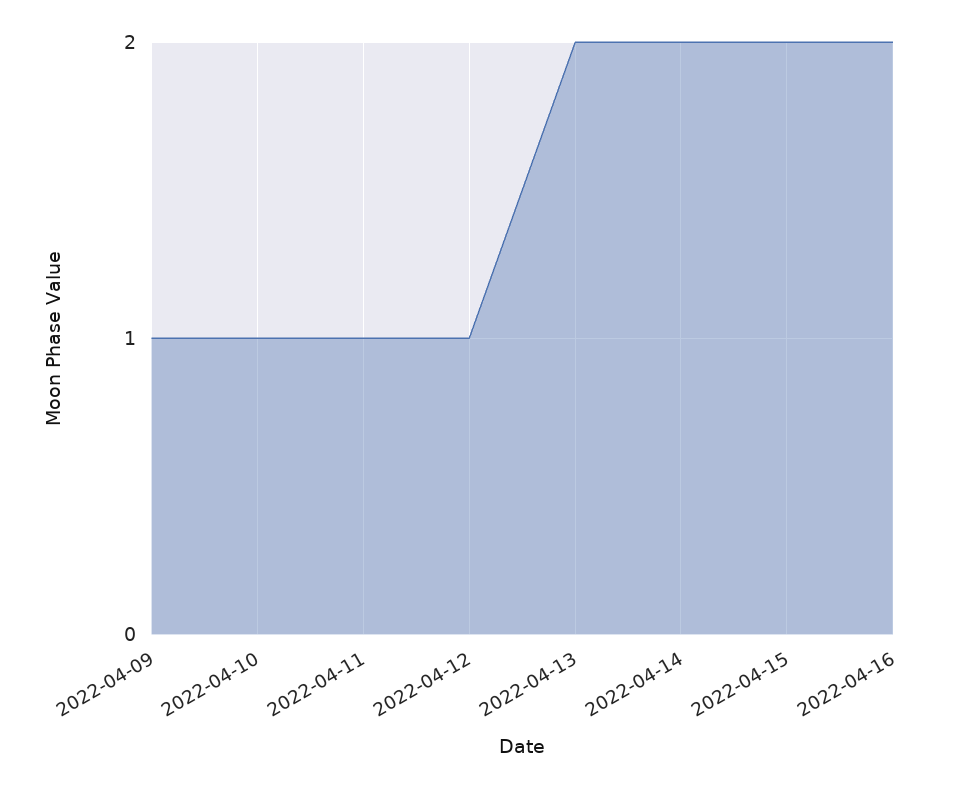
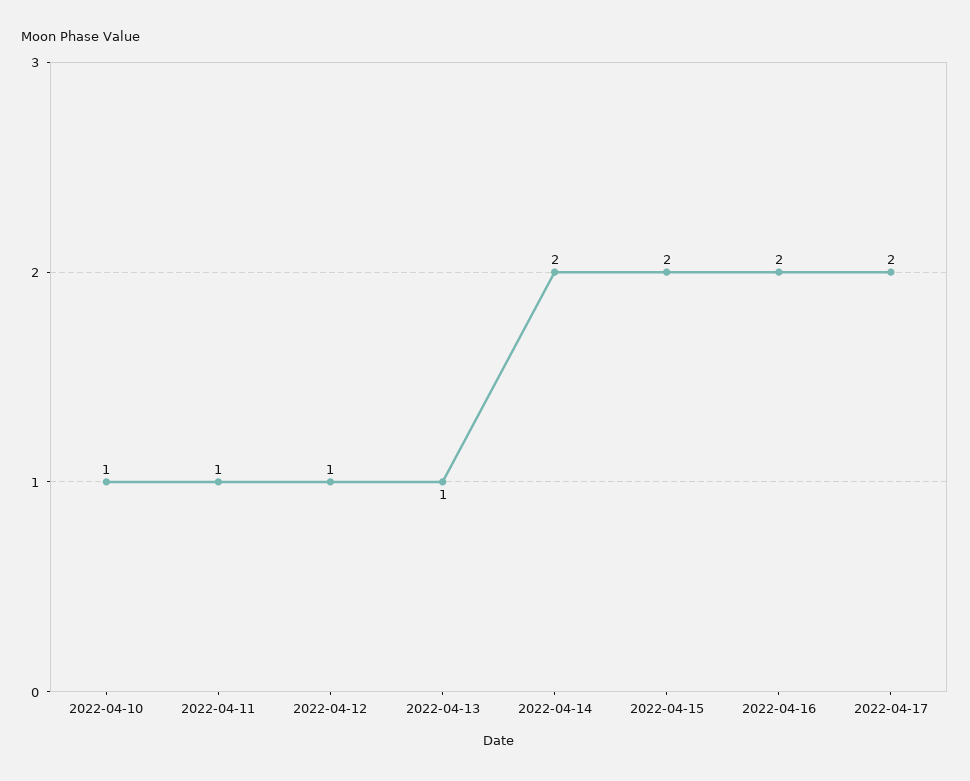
2022-04-09: 1 -> none
2022-04-13: 2 -> 1
2022-04-17: none -> 2

